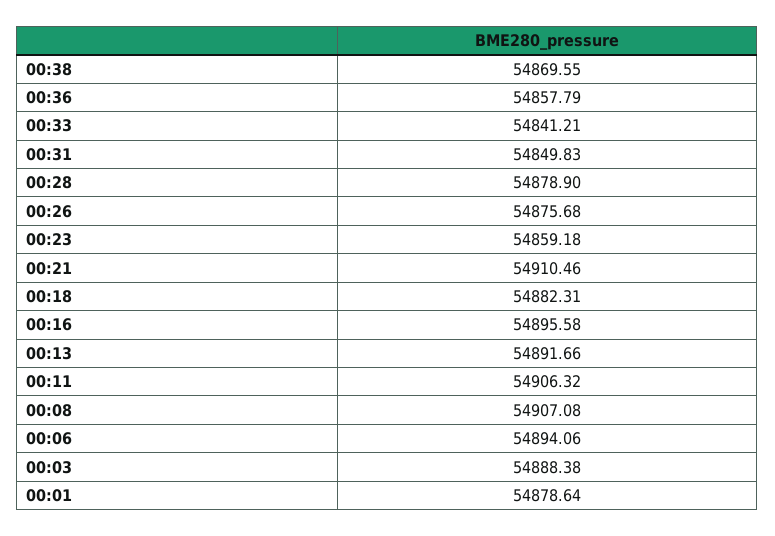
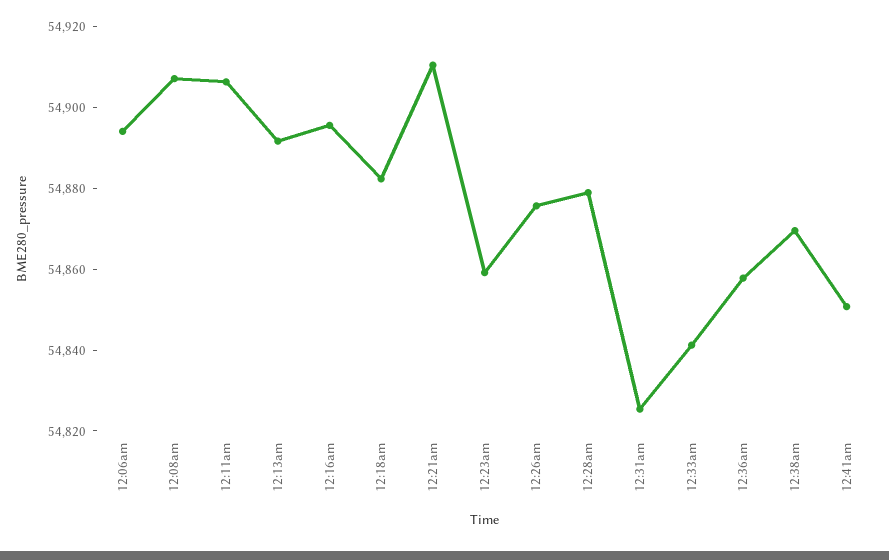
00:31: 54849.83 -> 54825
00:03: 54888.38 -> none
00:01: 54878.64 -> none
12:41am: none -> 54850

